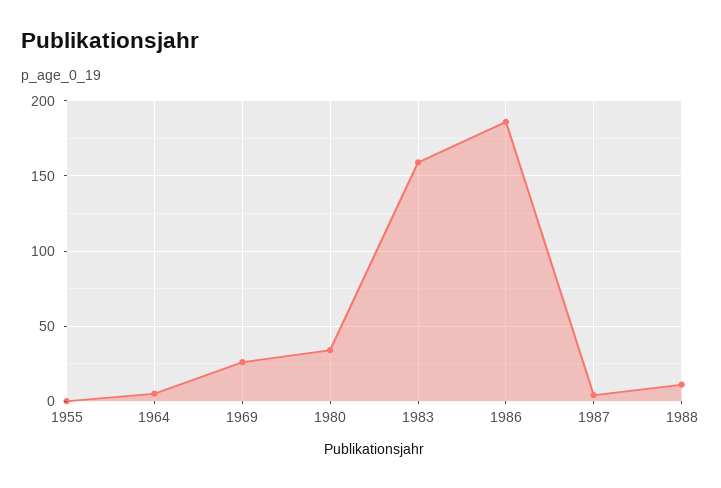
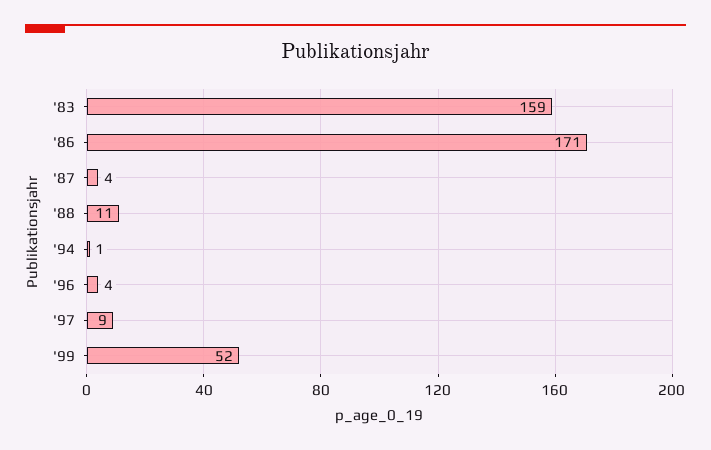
1955: 0 -> none
1964: 5 -> none
1969: 25 -> none
1980: 35 -> none
1986: 185 -> 171
'94: none -> 1
'96: none -> 4
'97: none -> 9
'99: none -> 52

